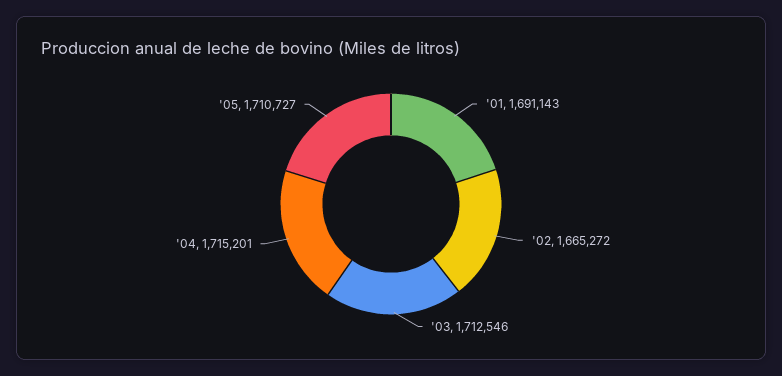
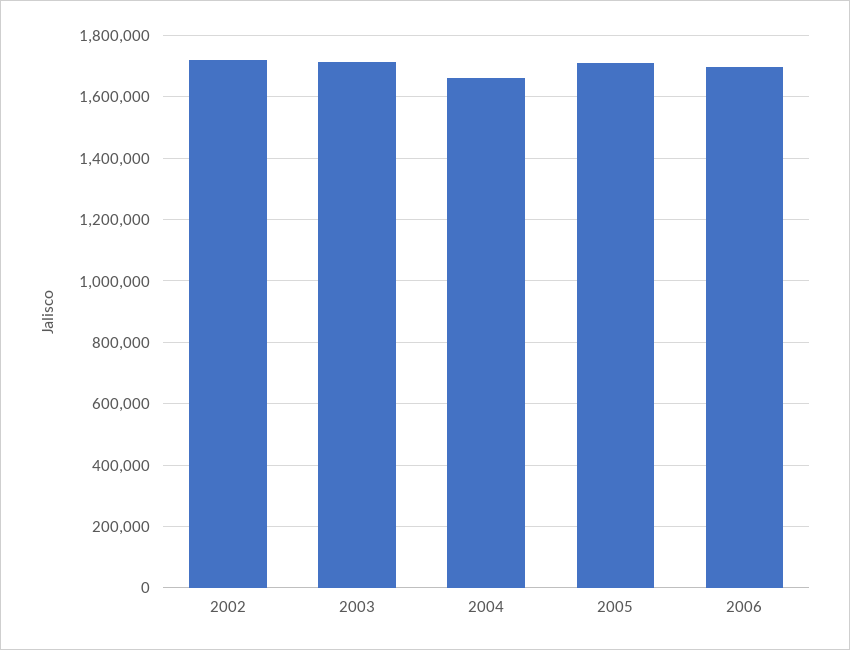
'01: 1691143 -> none
'02: 1665272 -> 1720000
'04: 1715201 -> 1660000
2006: none -> 1700000

